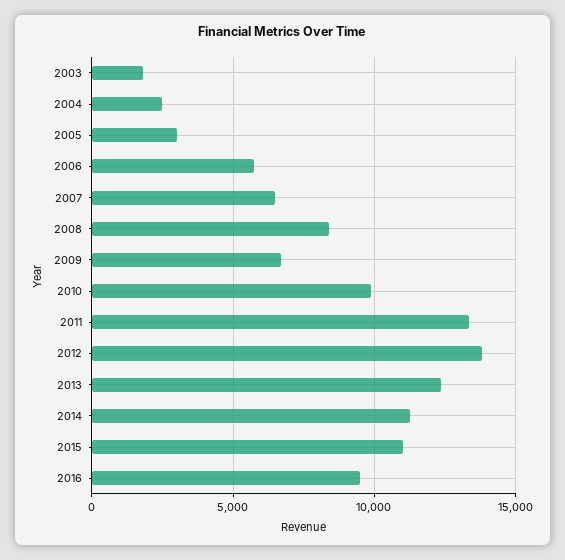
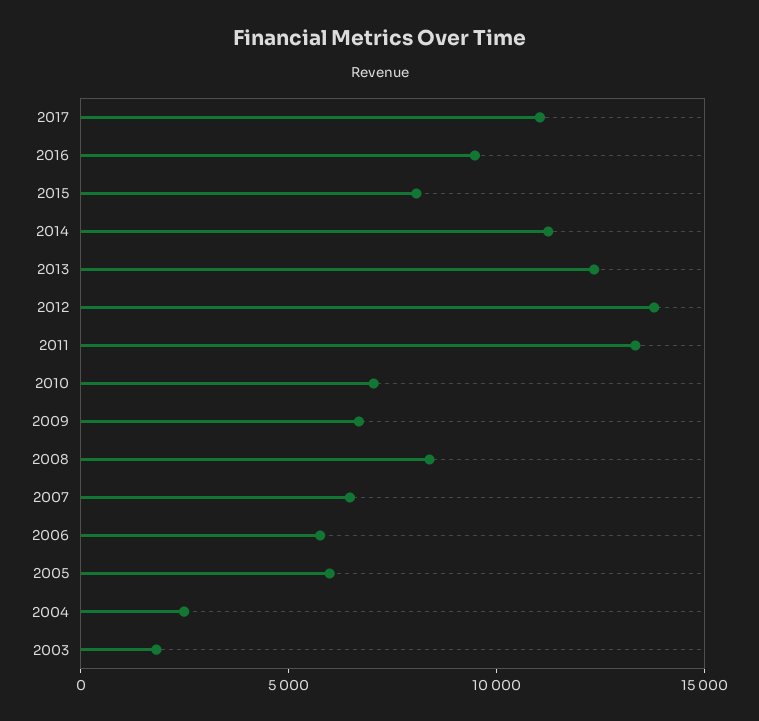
2005: 3000 -> 6000
2010: 10000 -> 7000
2015: 11000 -> 8000
2017: none -> 11000

